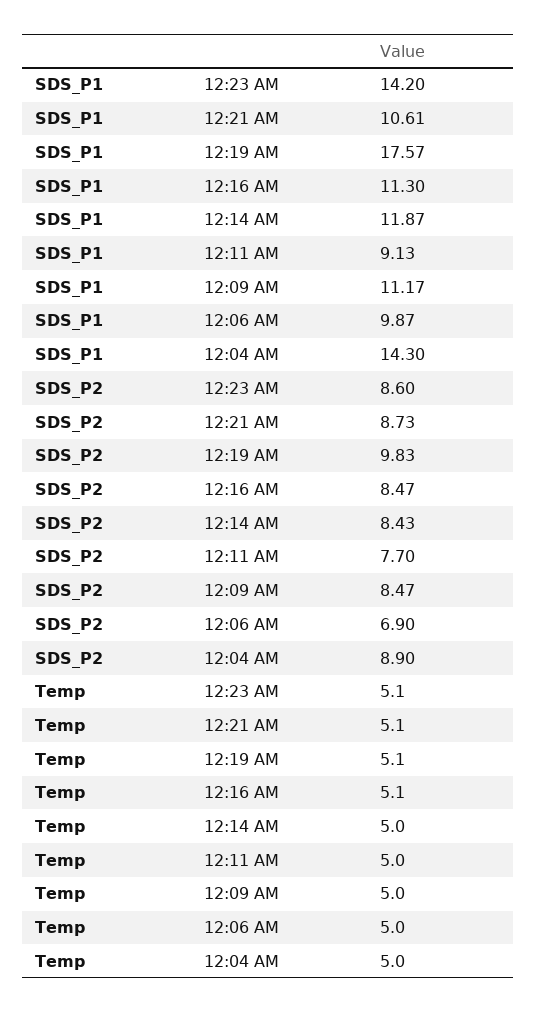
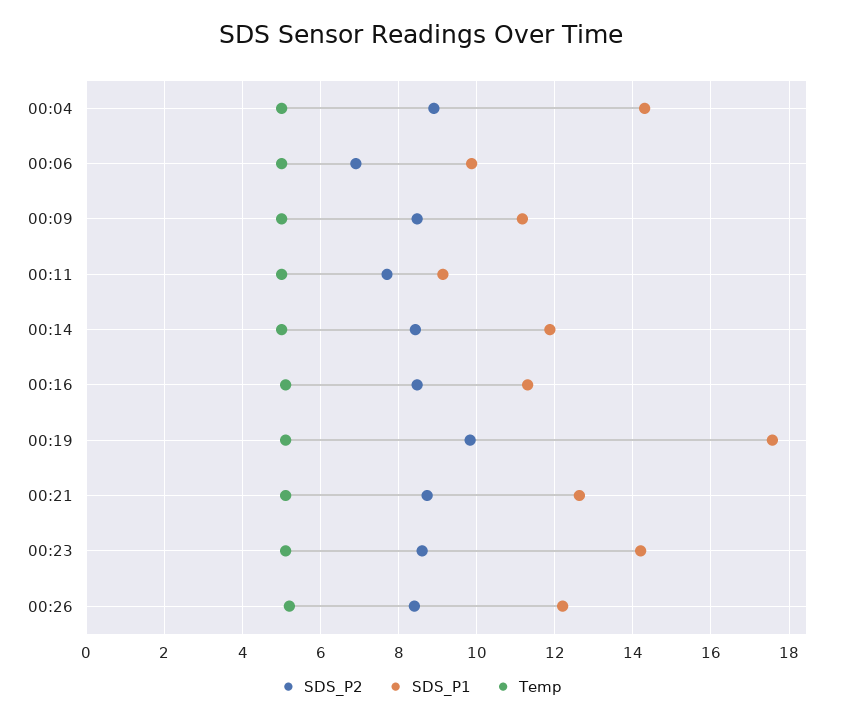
SDS_P1, 12:21 AM: 10.61 -> 12.6
SDS_P2, 00:26: none -> 8.4
SDS_P1, 00:26: none -> 12.2
Temp, 00:26: none -> 5.2

